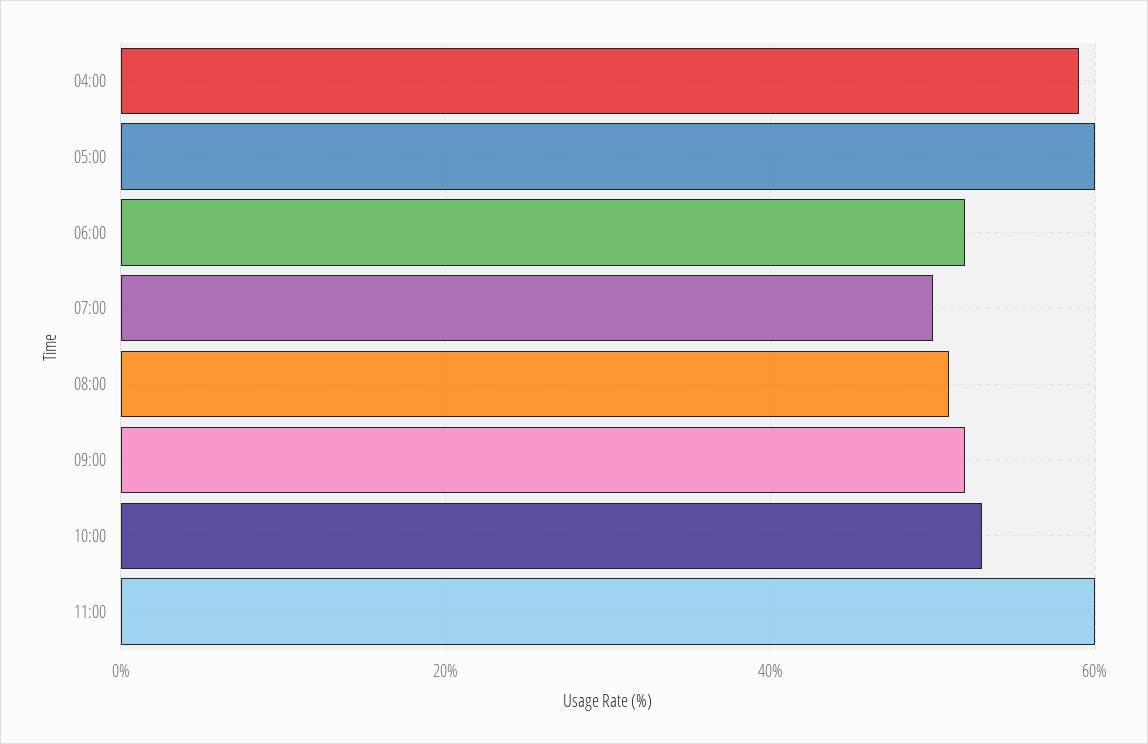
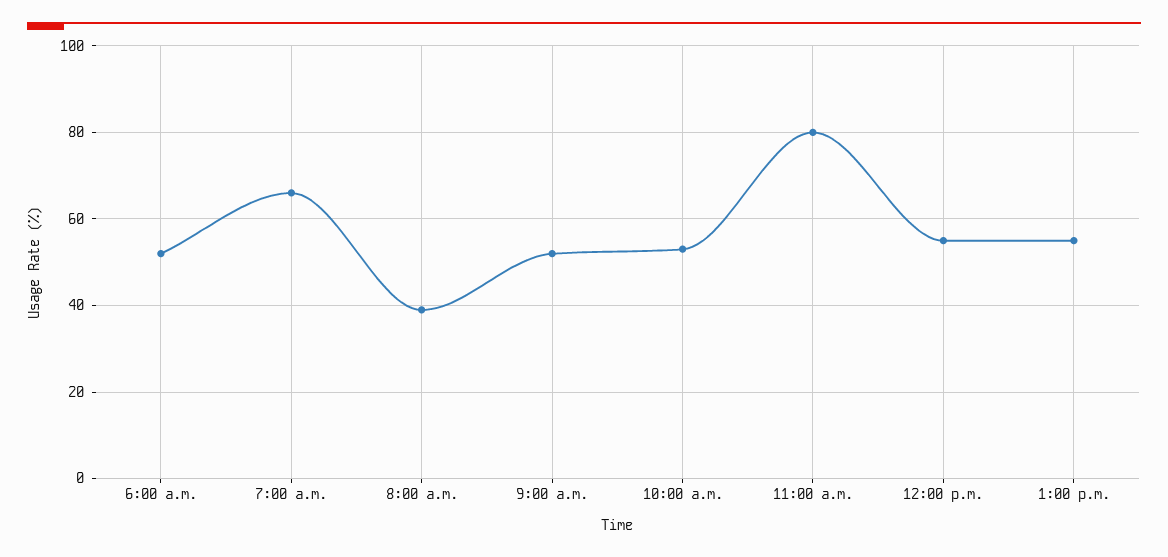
04:00: 60 -> none
05:00: 60 -> none
07:00: 50 -> 65
08:00: 50 -> 40
11:00: 60 -> 80
12:00 p.m.: none -> 55
1:00 p.m.: none -> 55

